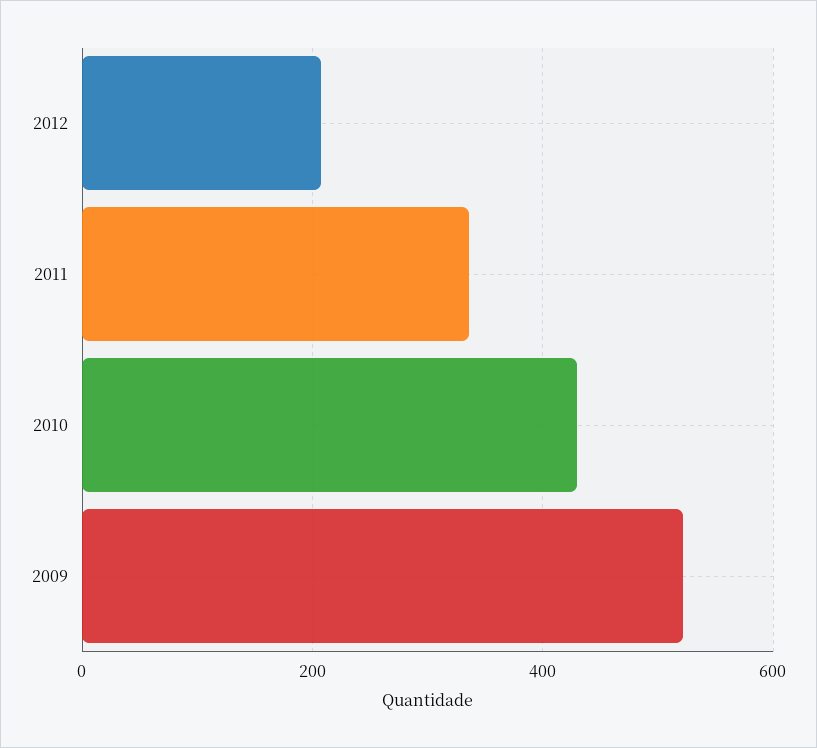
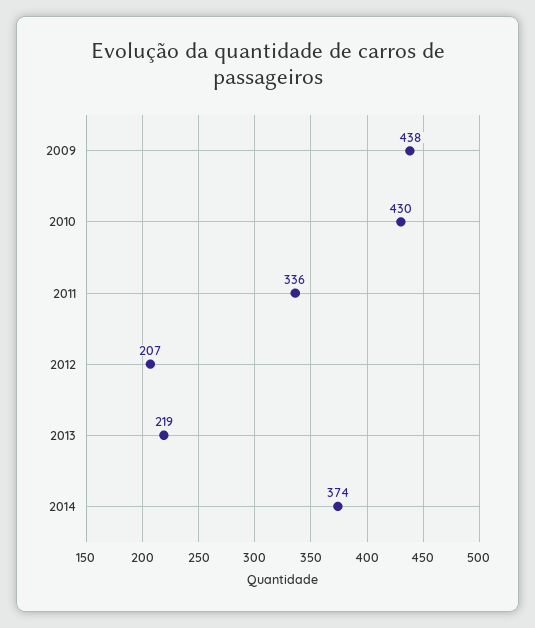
2009: 520 -> 438
2013: none -> 219
2014: none -> 374

